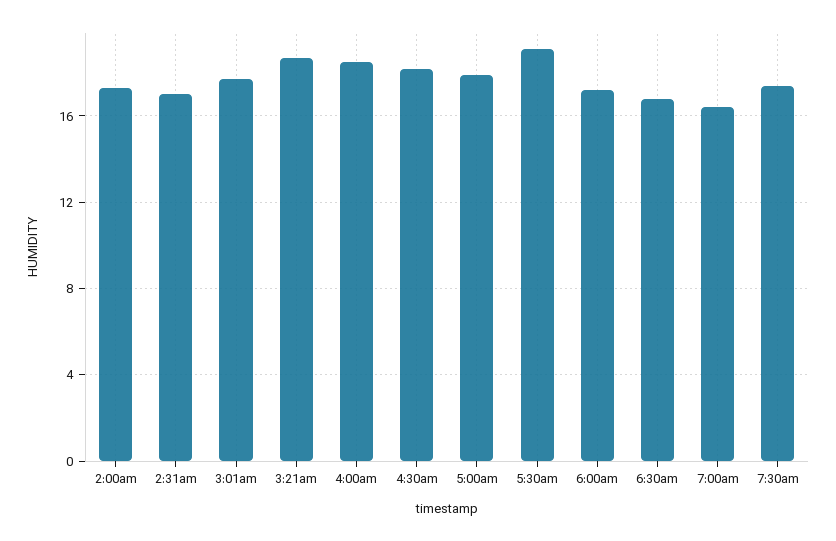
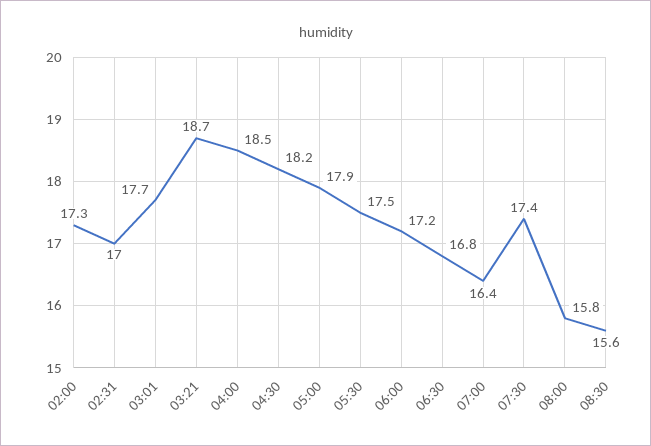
5:30am: 19 -> 17.5
08:00: none -> 15.8
08:30: none -> 15.6

